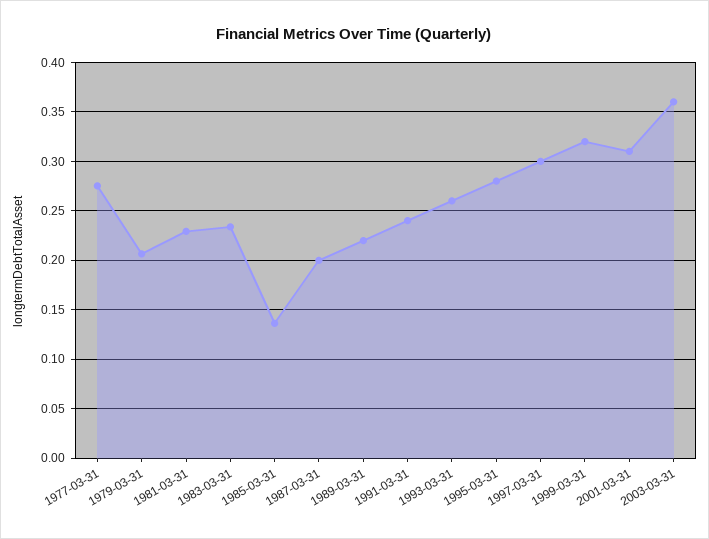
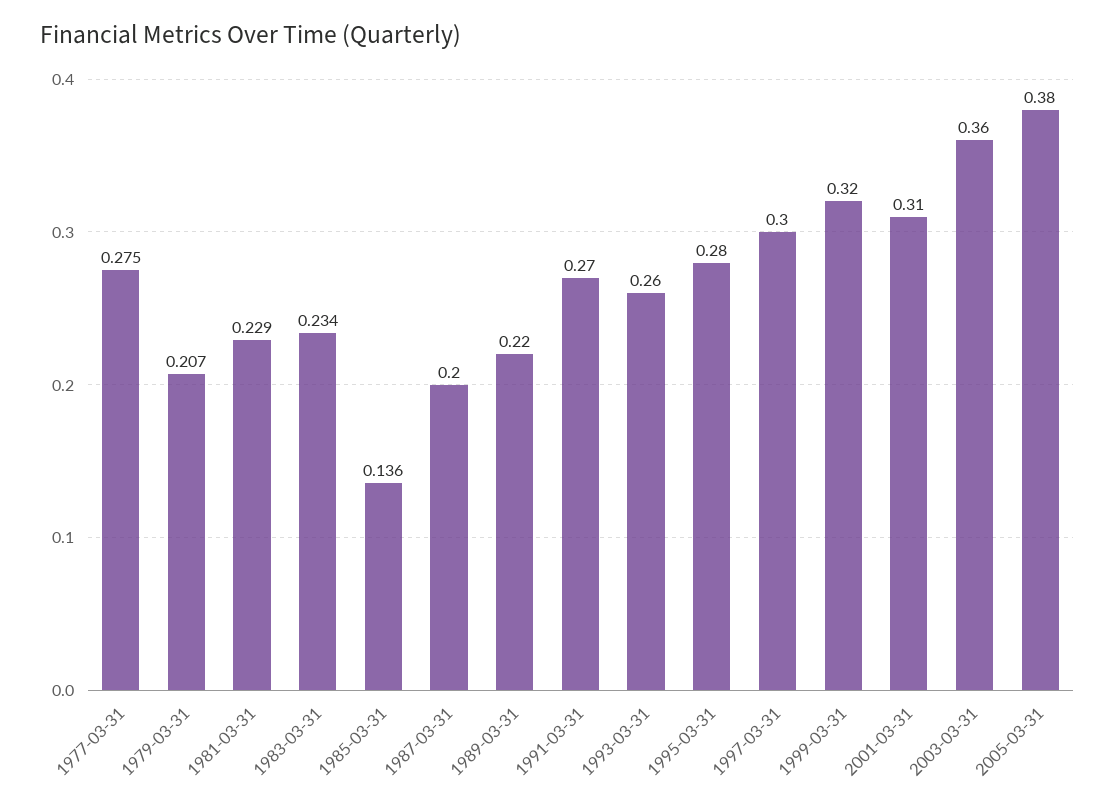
1991-03-31: 0.24 -> 0.27
2005-03-31: none -> 0.38

